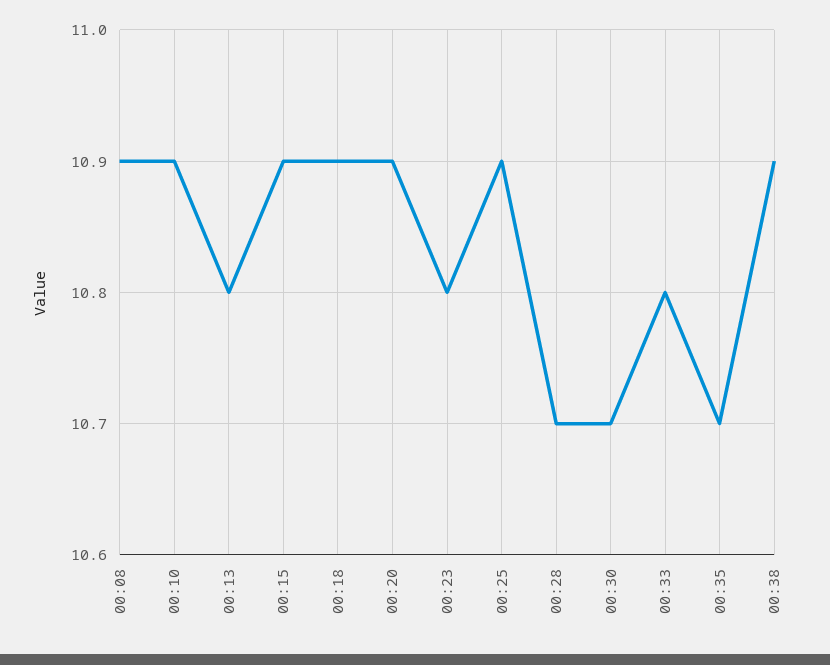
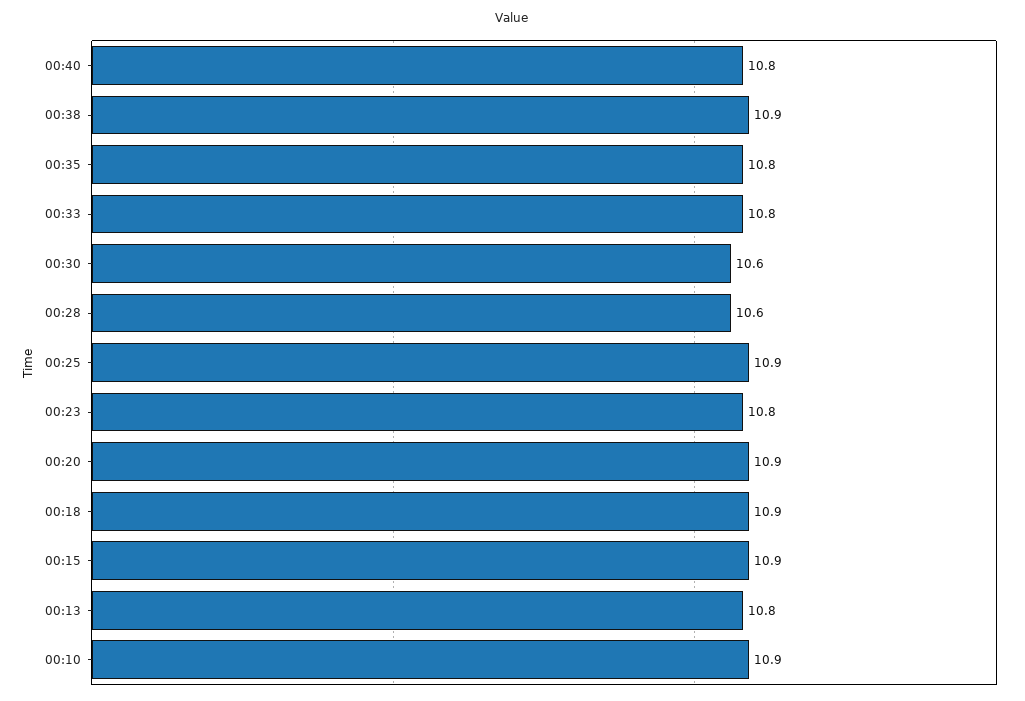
00:08: 10.9 -> none
00:28: 10.7 -> 10.6
00:30: 10.7 -> 10.6
00:35: 10.7 -> 10.8
00:40: none -> 10.8

